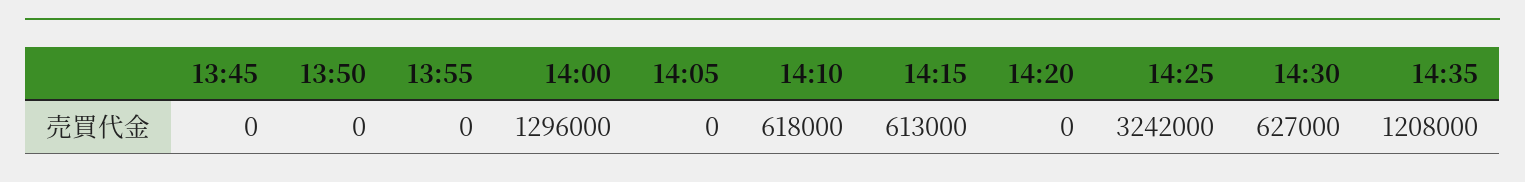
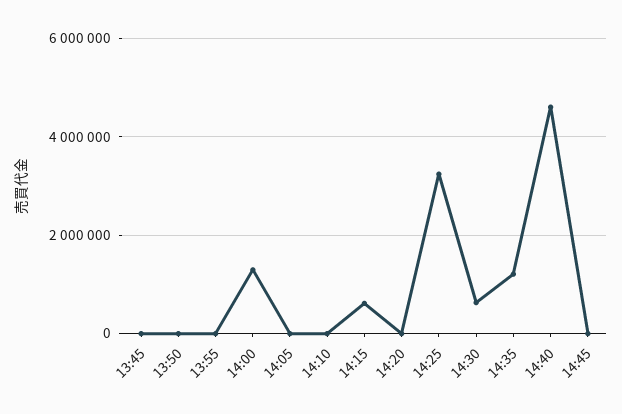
14:10: 618000 -> 0
14:40: none -> 4600000
14:45: none -> 0

